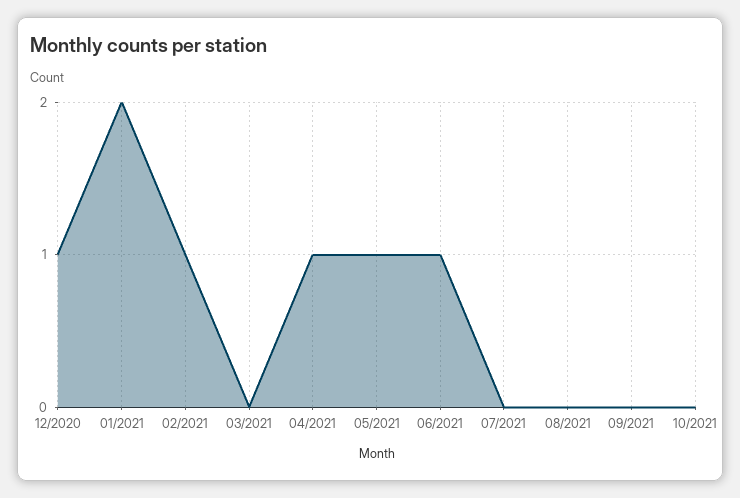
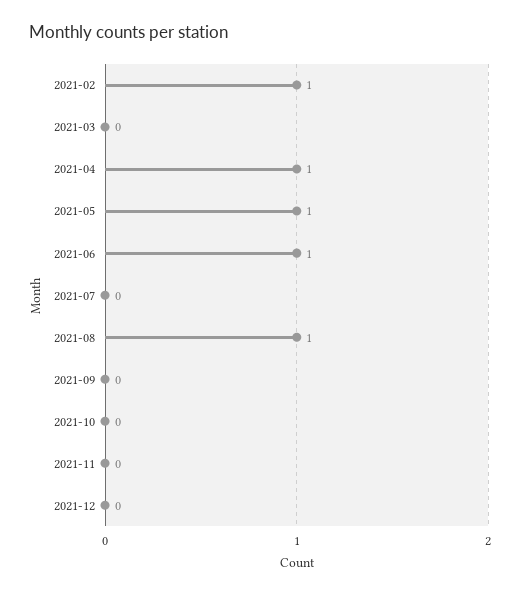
12/2020: 1 -> none
01/2021: 2 -> none
08/2021: 0 -> 1
2021-11: none -> 0
2021-12: none -> 0

